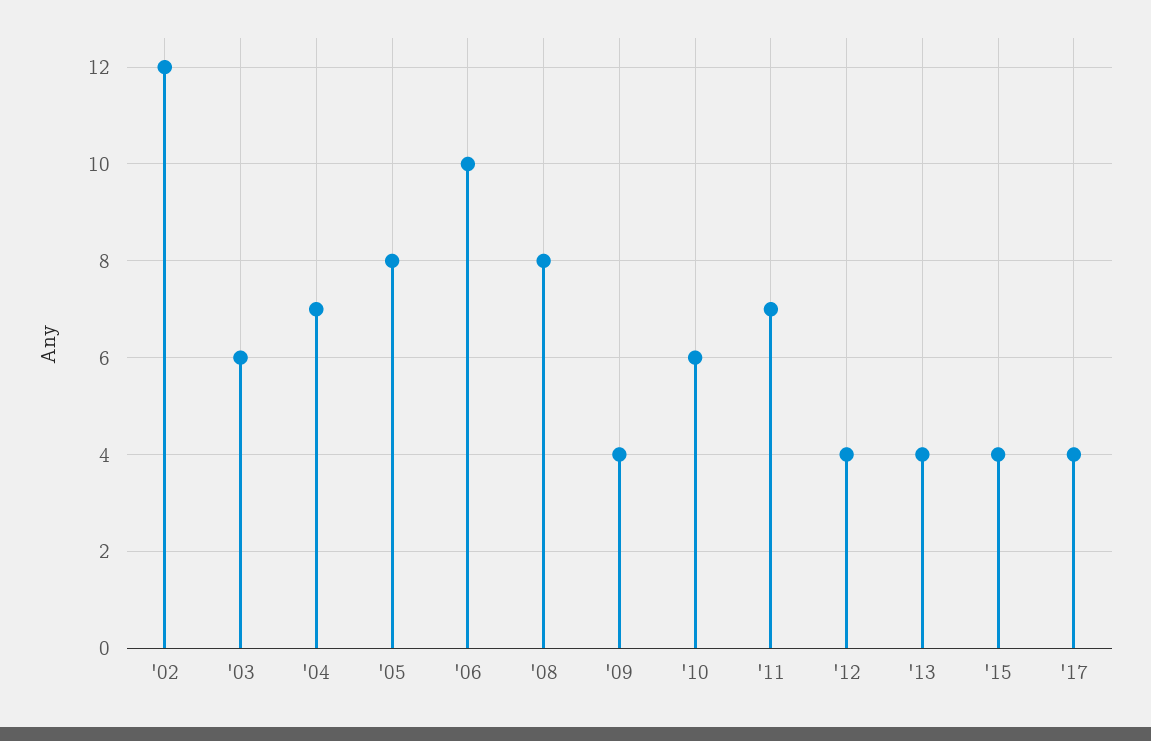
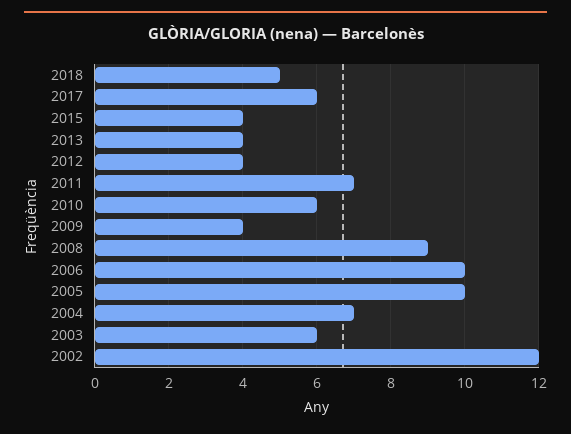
'05: 8 -> 10
'08: 8 -> 9
'17: 4 -> 6
2018: none -> 5

